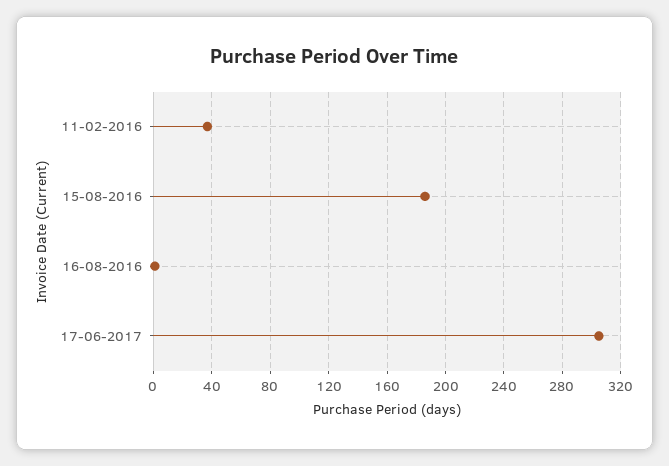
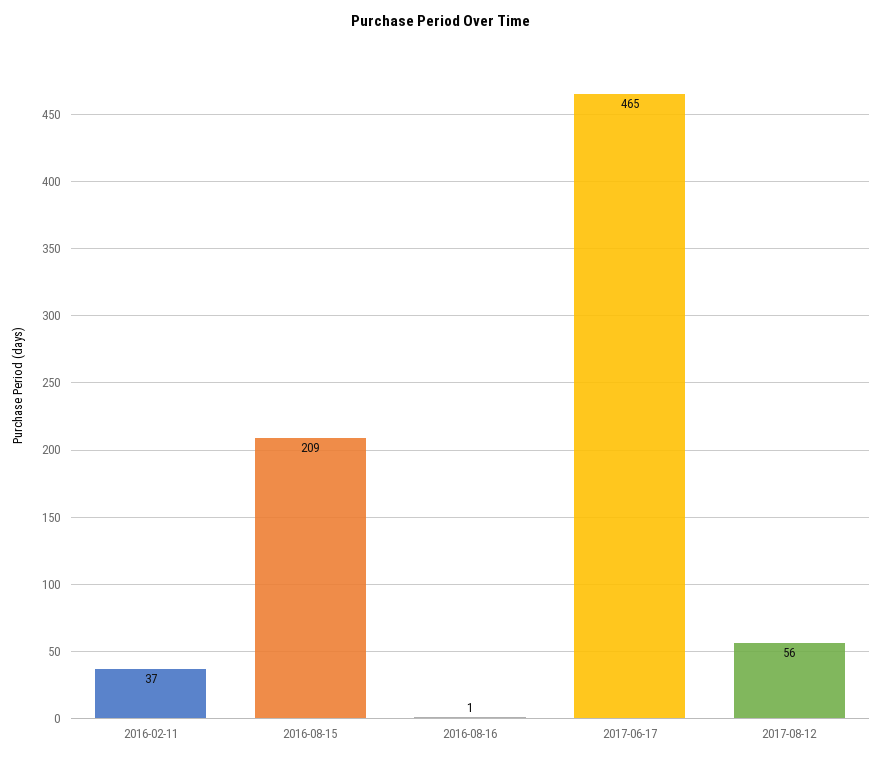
15-08-2016: 185 -> 209
17-06-2017: 305 -> 465
2017-08-12: none -> 56

